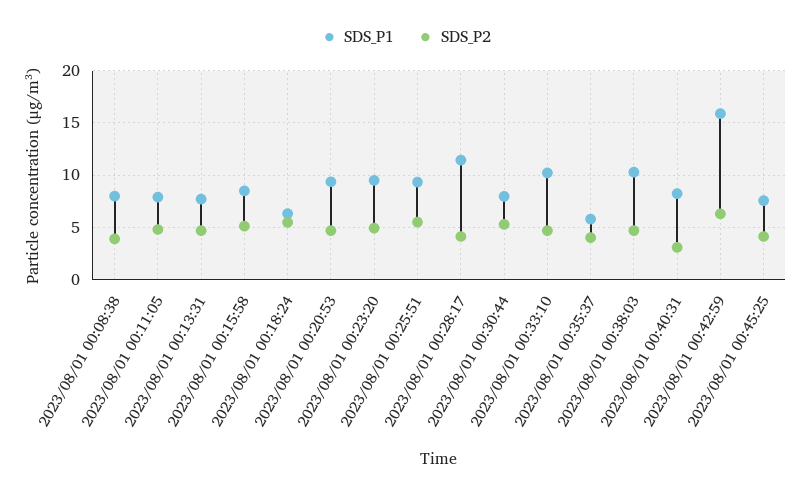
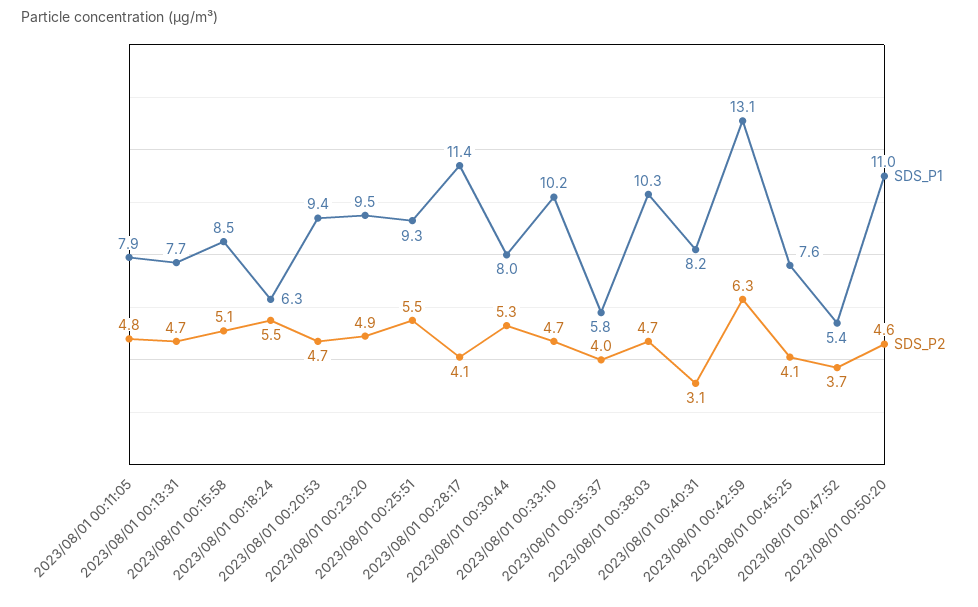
SDS_P1, 2023/08/01 00:08:38: 8 -> none
SDS_P2, 2023/08/01 00:08:38: 4 -> none
SDS_P1, 2023/08/01 00:42:59: 16 -> 13.1
SDS_P1, 2023/08/01 00:47:52: none -> 5.4
SDS_P2, 2023/08/01 00:47:52: none -> 3.7
SDS_P1, 2023/08/01 00:50:20: none -> 11
SDS_P2, 2023/08/01 00:50:20: none -> 4.6

